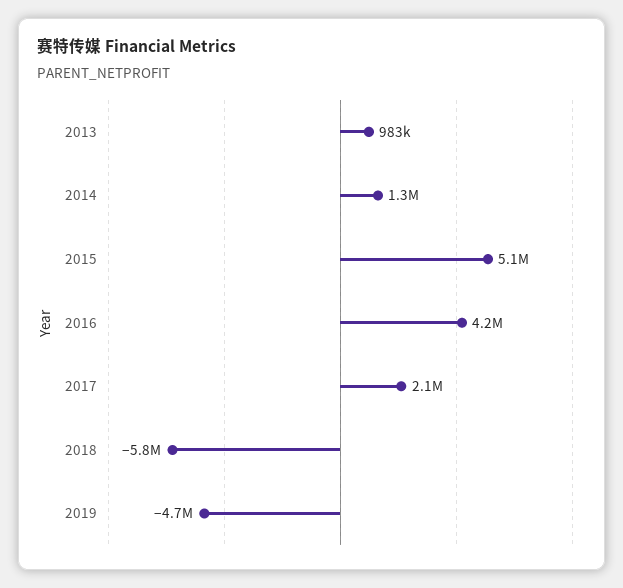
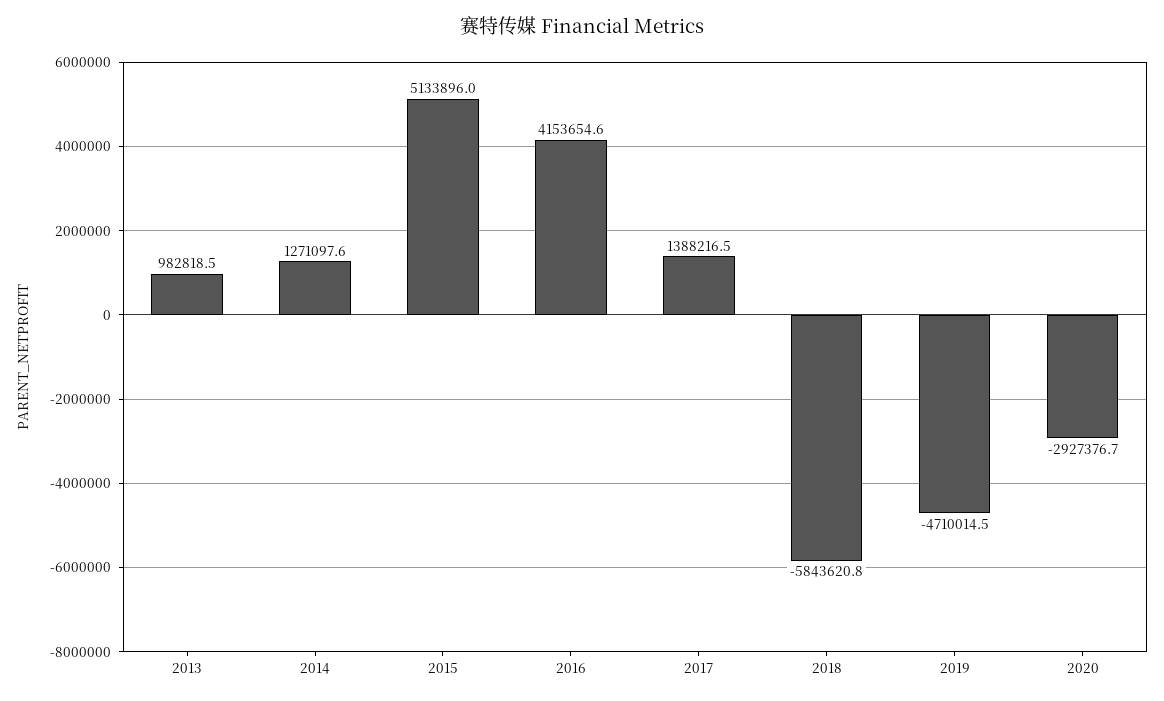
2017: 2100000 -> 1388216.5
2020: none -> -2927376.7

